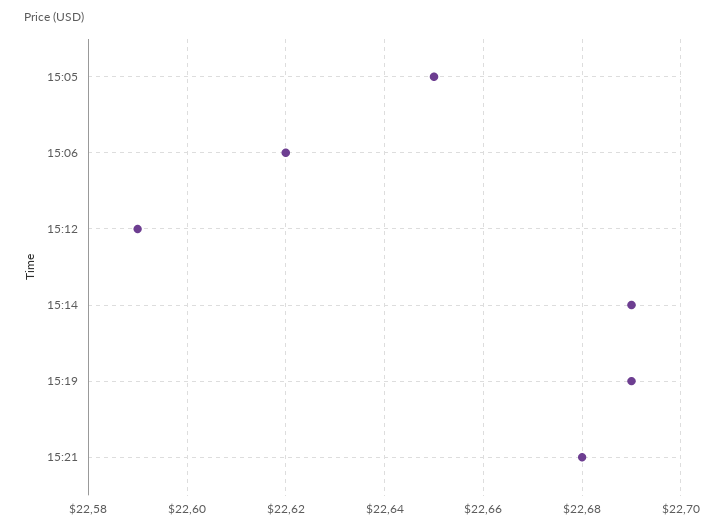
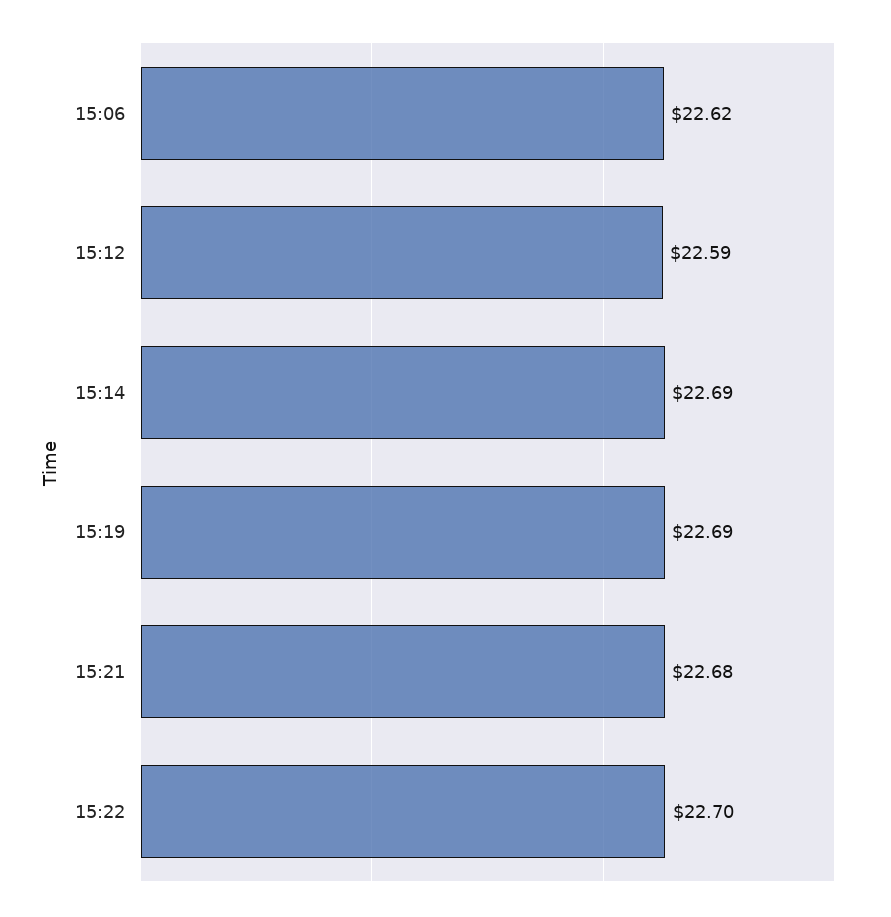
15:05: 22.65 -> none
15:22: none -> 22.7

